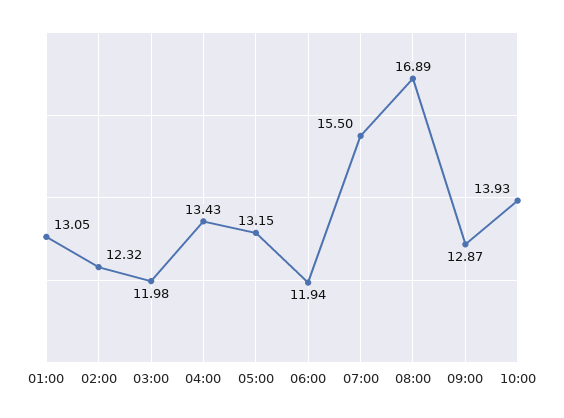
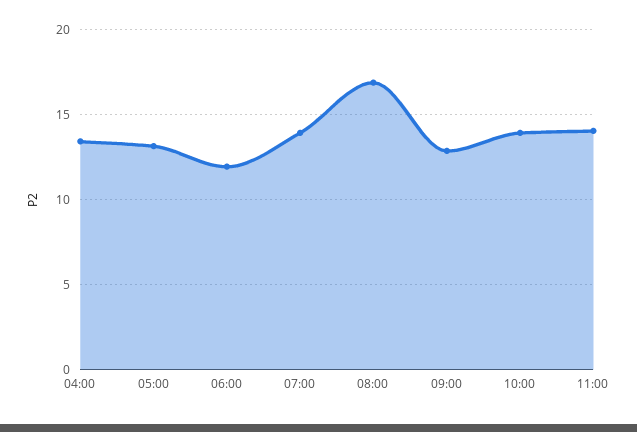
01:00: 13.05 -> none
02:00: 12.32 -> none
03:00: 11.98 -> none
07:00: 15.5 -> 14
11:00: none -> 14

